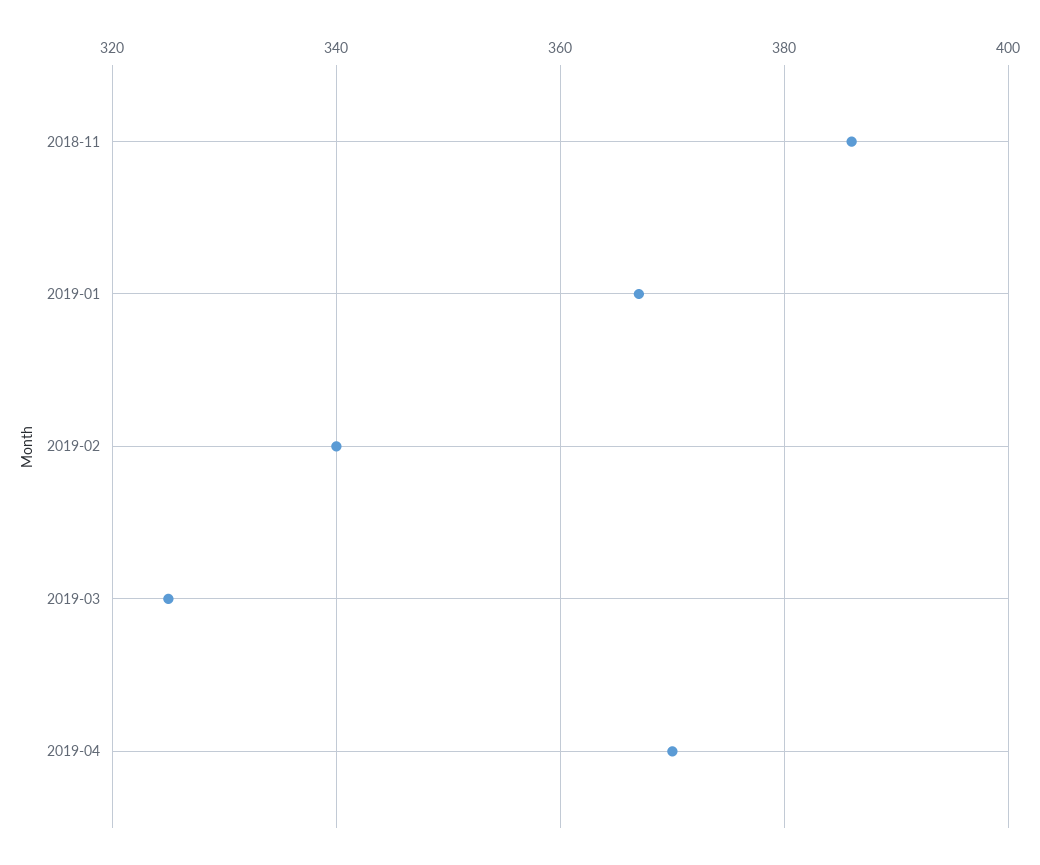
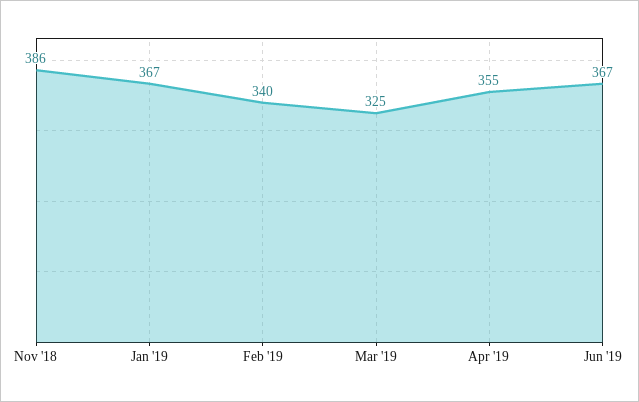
2019-04: 370 -> 355
Jun '19: none -> 367

